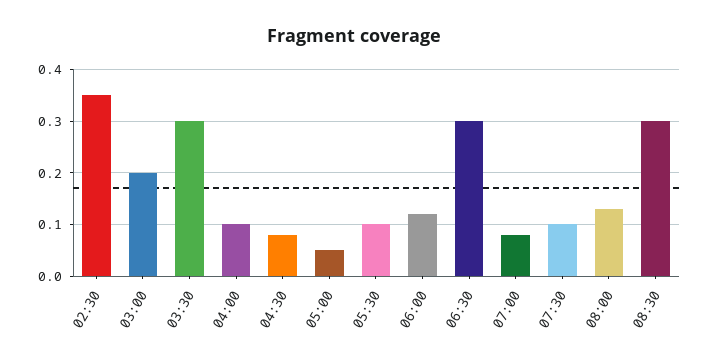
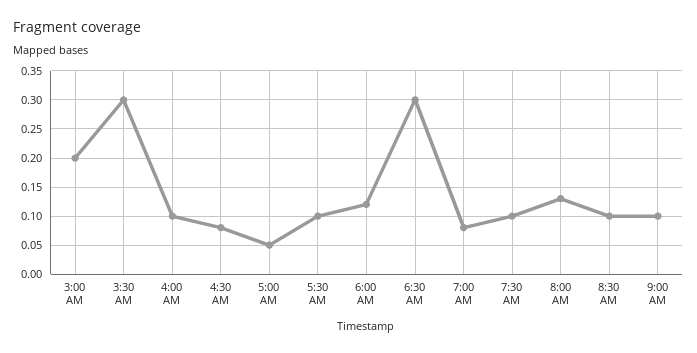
02:30: 0.35 -> none
08:30: 0.3 -> 0.1
9:00 AM: none -> 0.1

